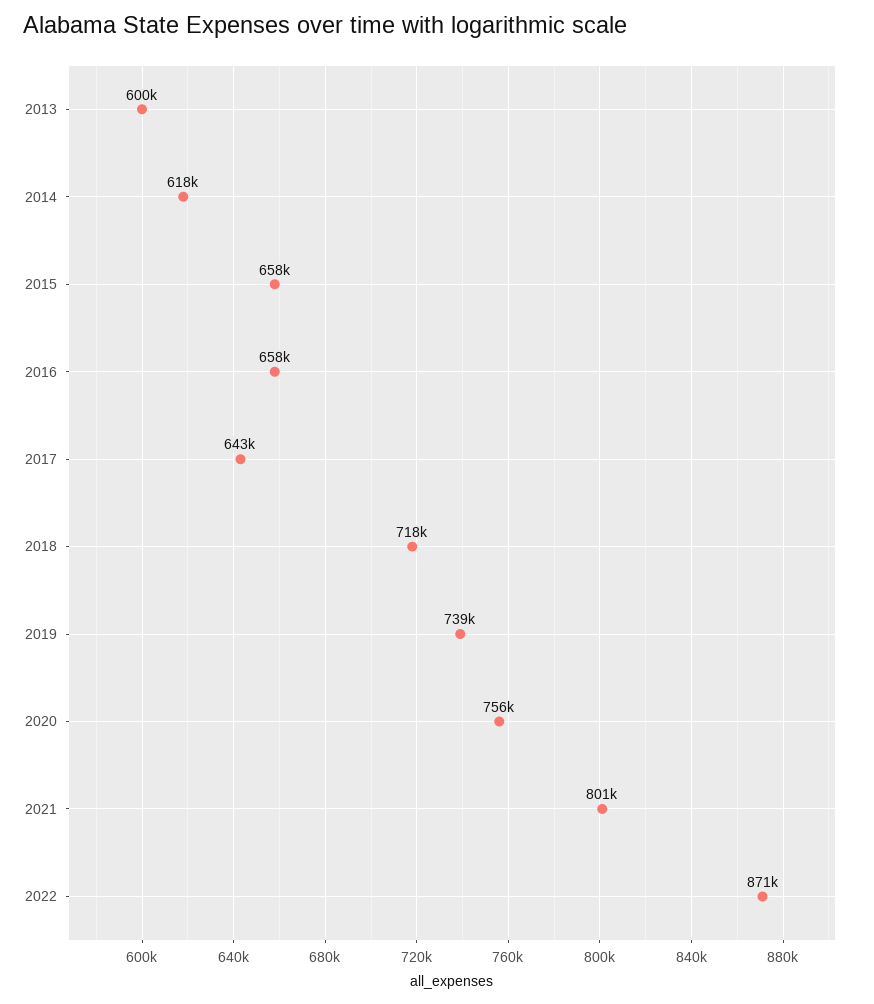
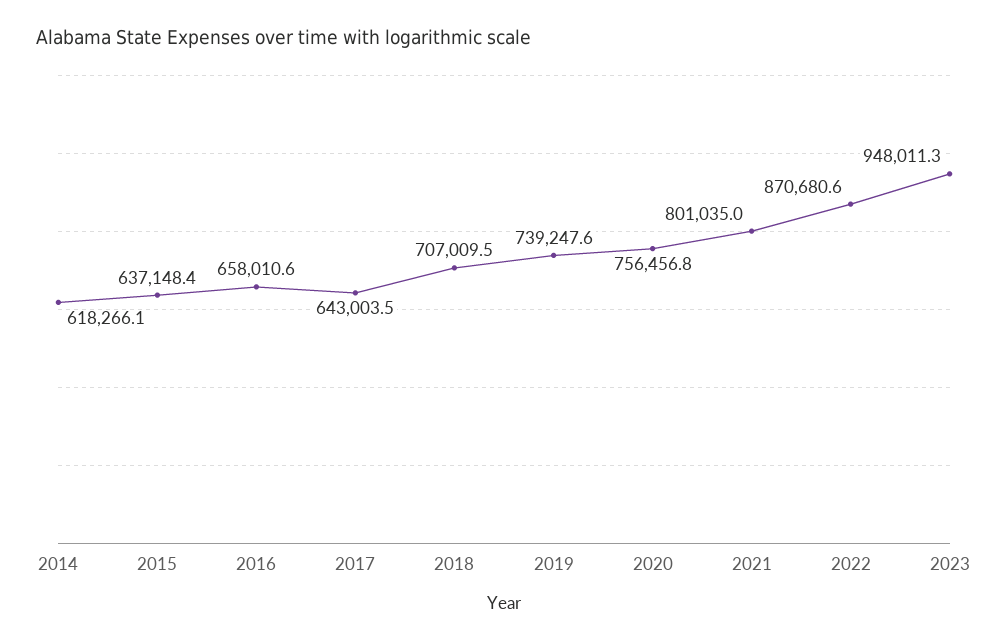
2013: 600000 -> none
2015: 658000 -> 637148.4
2018: 718000 -> 707009.5
2023: none -> 948011.3

